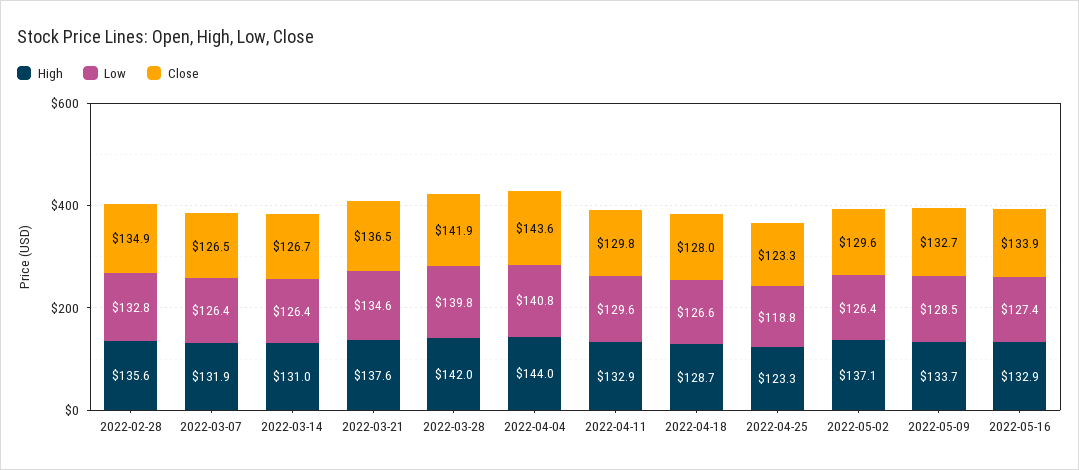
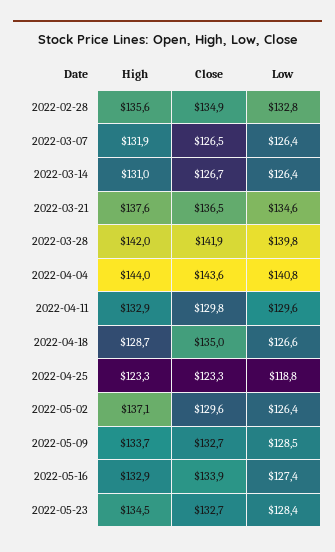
Close, 2022-04-18: 128 -> 135
High, 2022-05-23: none -> 134.5
Close, 2022-05-23: none -> 132.7
Low, 2022-05-23: none -> 128.4

